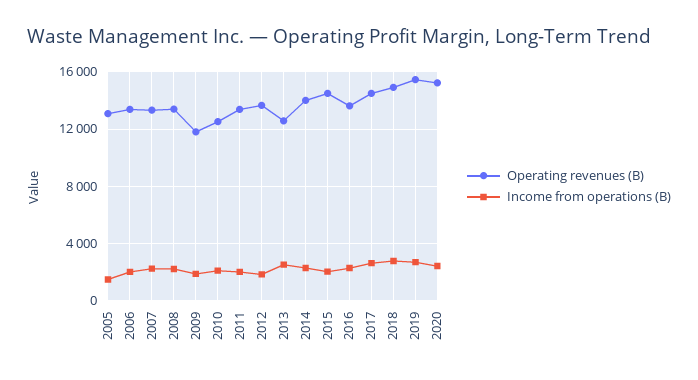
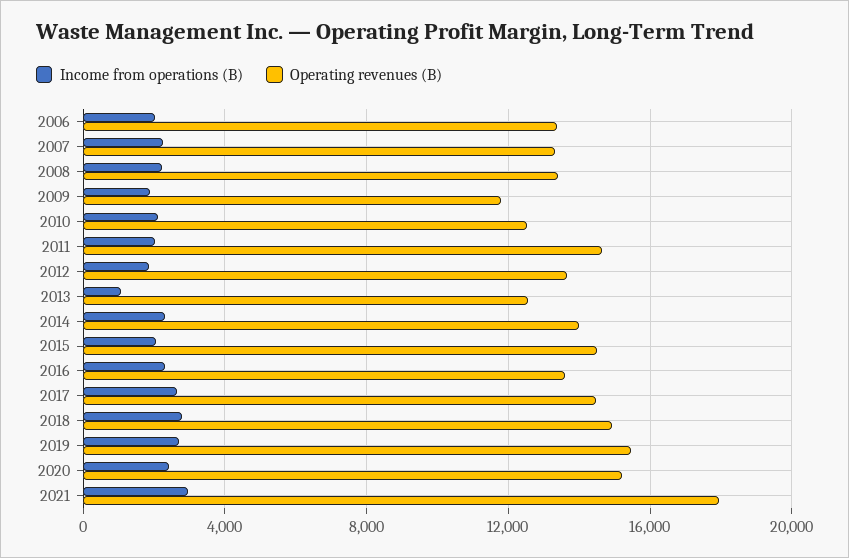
Operating revenues (B), 2005: 13000 -> none
Income from operations (B), 2005: 1500 -> none
Operating revenues (B), 2011: 13500 -> 14500
Income from operations (B), 2013: 2500 -> 1000
Income from operations (B), 2021: none -> 3000
Operating revenues (B), 2021: none -> 18000

